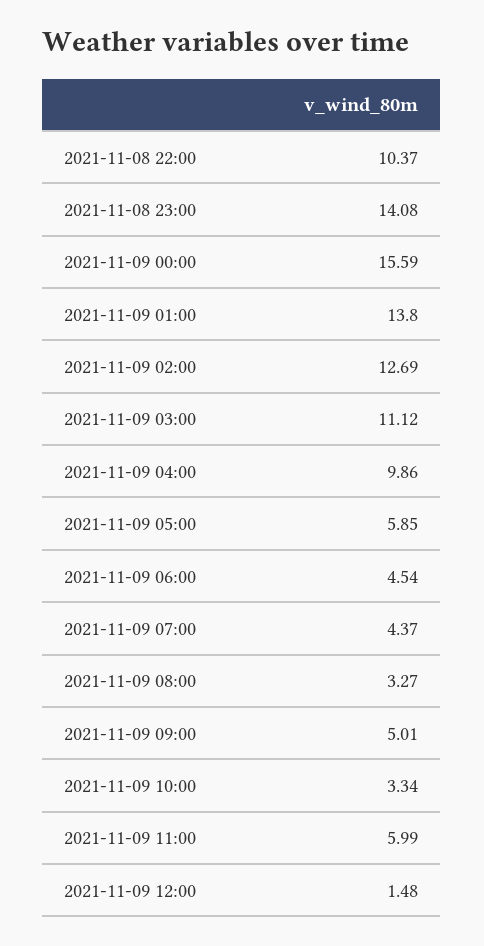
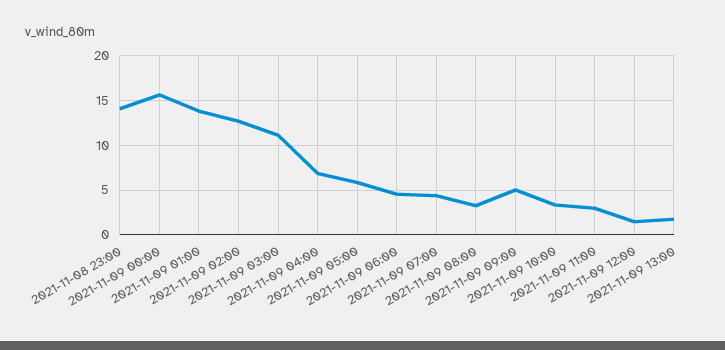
2021-11-08 22:00: 10.37 -> none
2021-11-09 04:00: 9.86 -> 7
2021-11-09 11:00: 5.99 -> 3
2021-11-09 13:00: none -> 2

